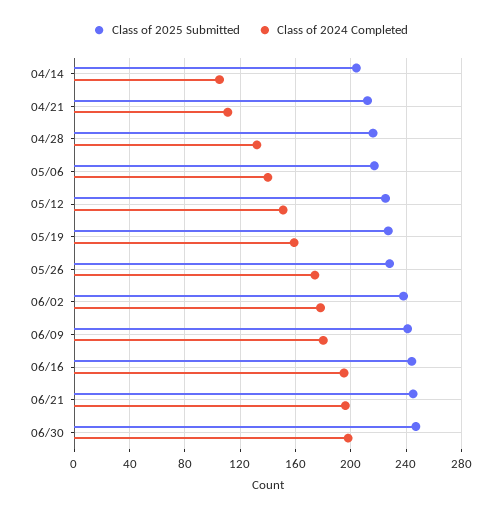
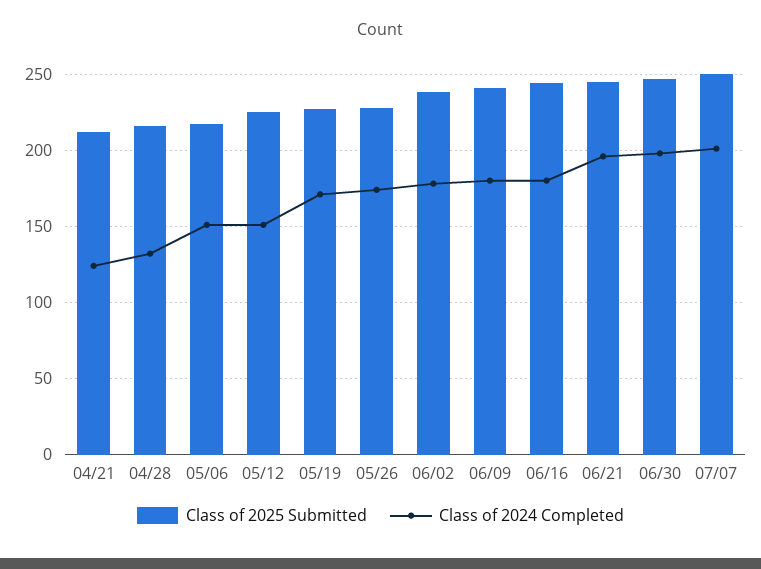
Class of 2025 Submitted, 04/14: 205 -> none
Class of 2024 Completed, 04/14: 105 -> none
Class of 2024 Completed, 04/21: 110 -> 125
Class of 2024 Completed, 05/06: 140 -> 150
Class of 2024 Completed, 05/19: 160 -> 170
Class of 2024 Completed, 06/16: 195 -> 180
Class of 2025 Submitted, 07/07: none -> 250
Class of 2024 Completed, 07/07: none -> 200

